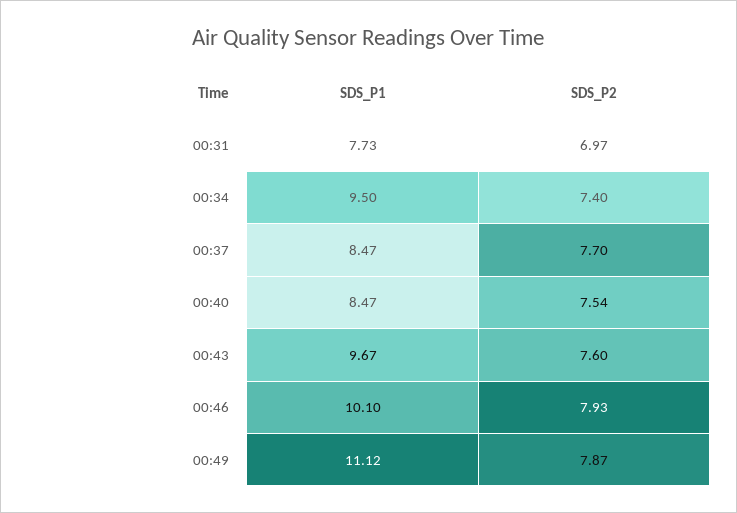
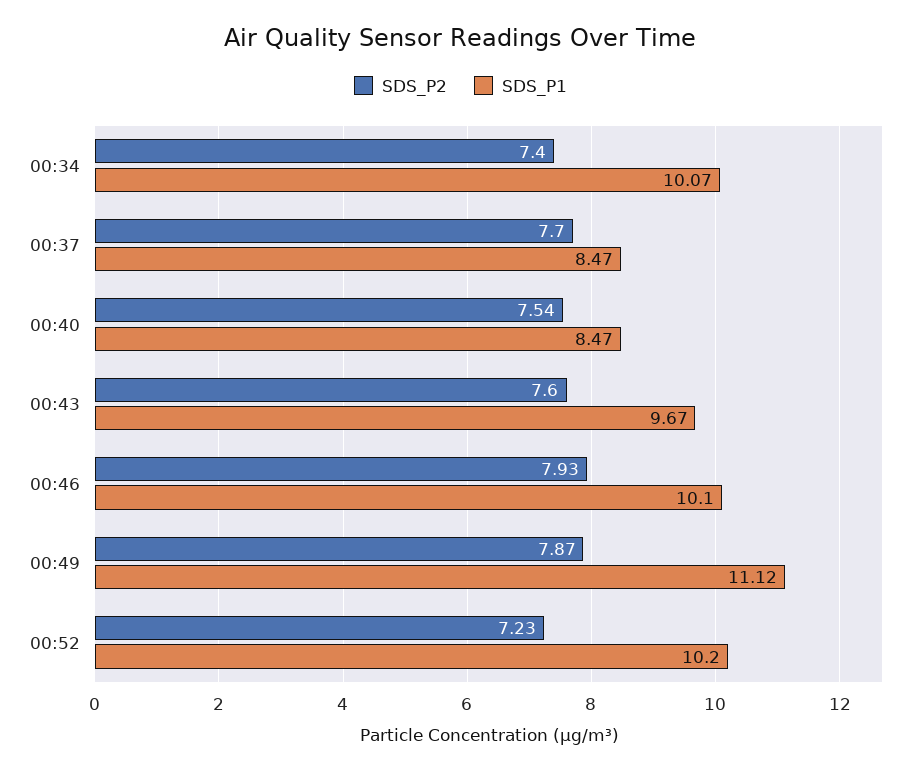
SDS_P1, 00:31: 7.73 -> none
SDS_P2, 00:31: 6.97 -> none
SDS_P1, 00:34: 9.5 -> 10.07
SDS_P2, 00:52: none -> 7.23
SDS_P1, 00:52: none -> 10.2

